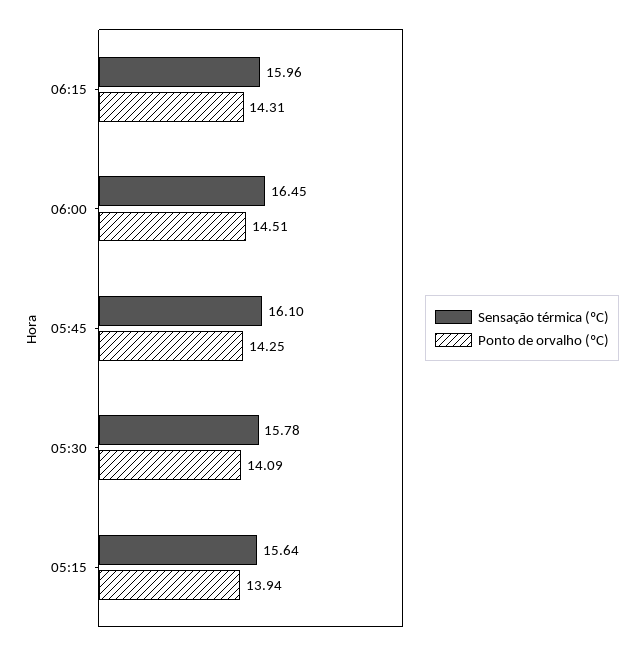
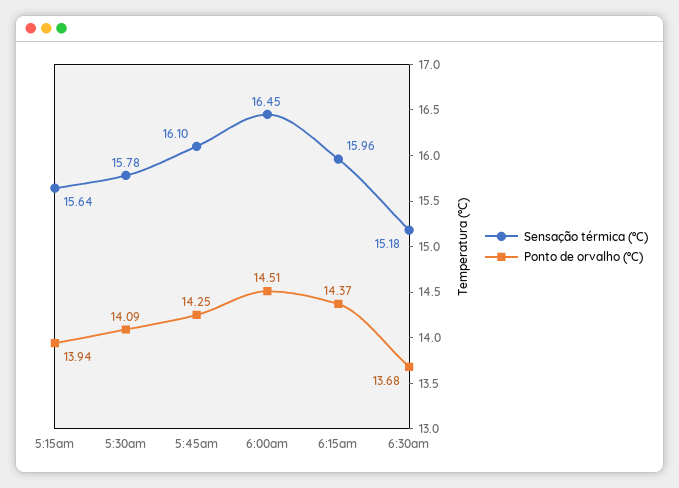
Ponto de orvalho (ºC), 06:15: 14.31 -> 14.37
Sensação térmica (ºC), 6:30am: none -> 15.18
Ponto de orvalho (ºC), 6:30am: none -> 13.68

